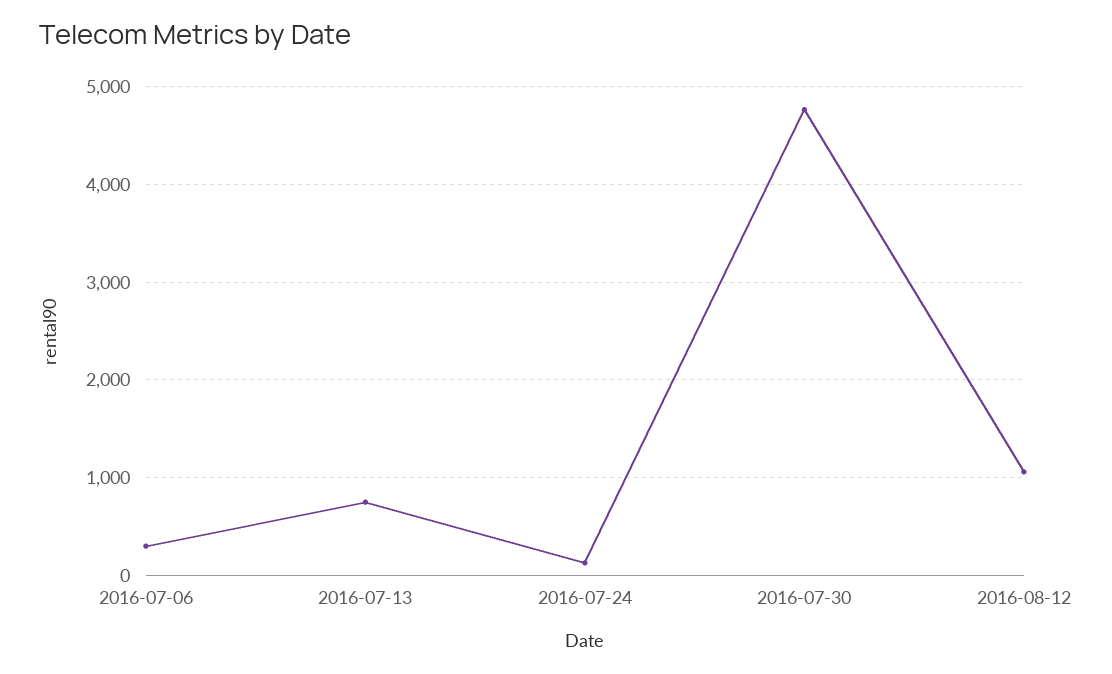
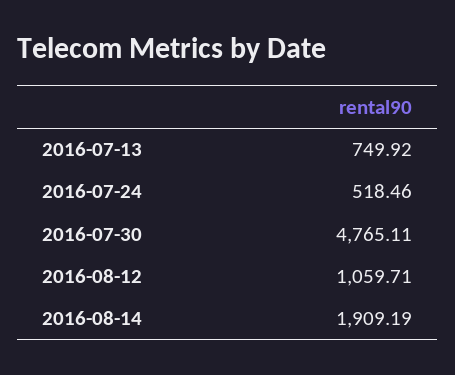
2016-07-06: 300 -> none
2016-07-24: 100 -> 518.46
2016-08-14: none -> 1909.19

